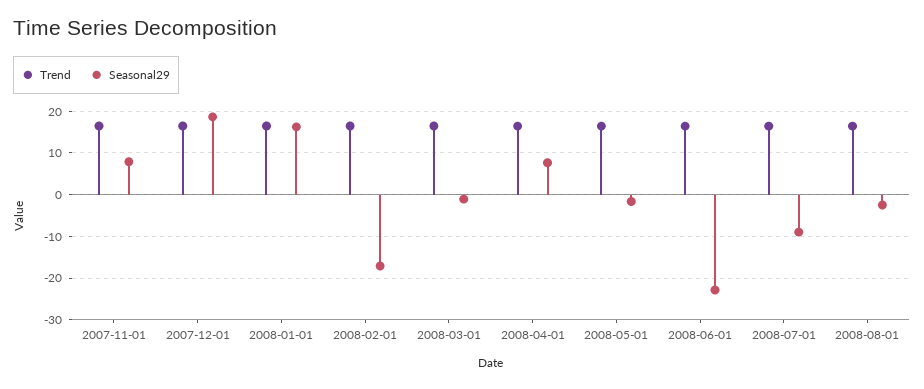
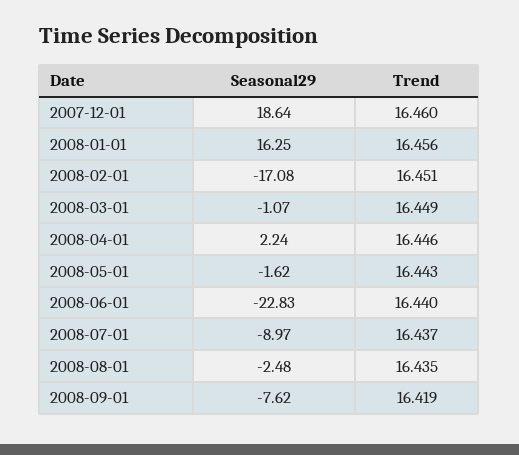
Trend, 2007-11-01: 16 -> none
Seasonal29, 2007-11-01: 8 -> none
Seasonal29, 2008-04-01: 8 -> 2.24
Seasonal29, 2008-09-01: none -> -7.62
Trend, 2008-09-01: none -> 16.419

